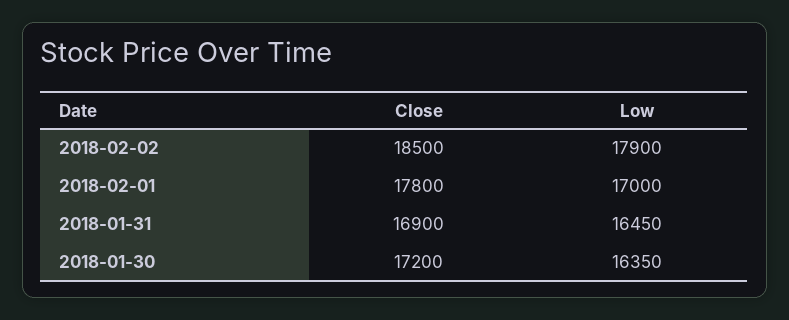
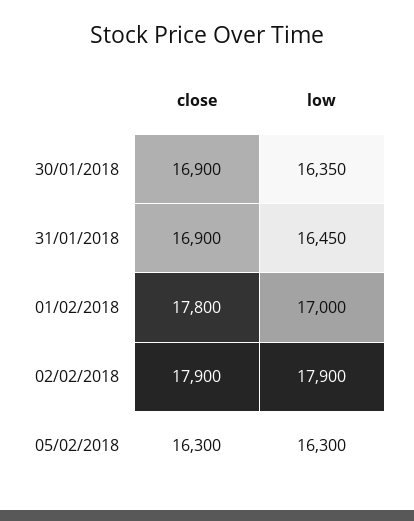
Close, 2018-02-02: 18500 -> 17900
Close, 2018-01-30: 17200 -> 16900
Close, 05/02/2018: none -> 16300
Low, 05/02/2018: none -> 16300

